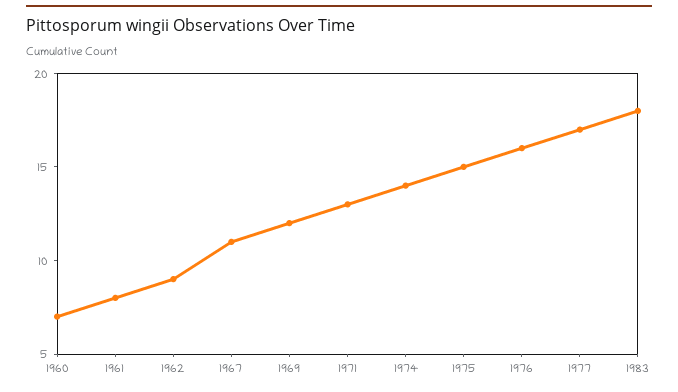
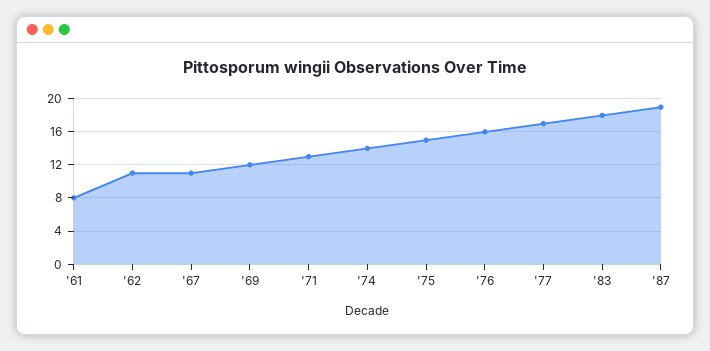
1960: 7 -> none
1962: 9 -> 11
'87: none -> 19

